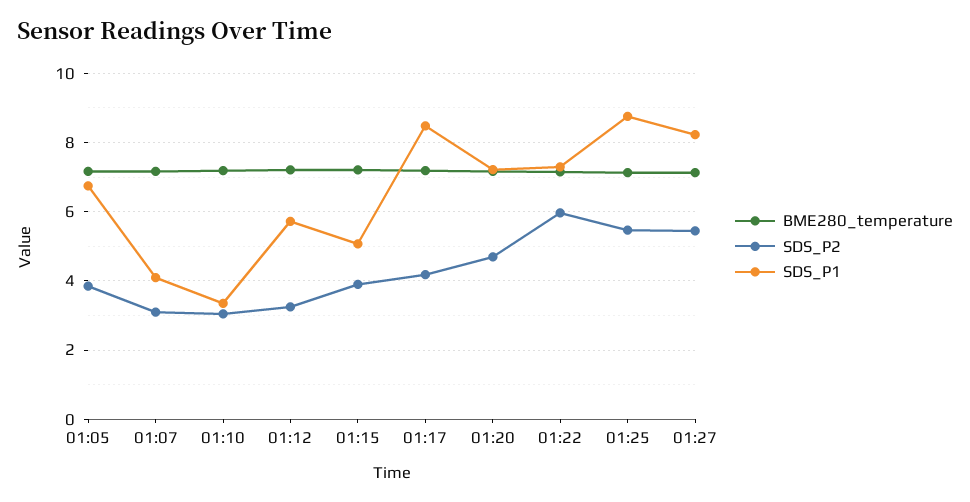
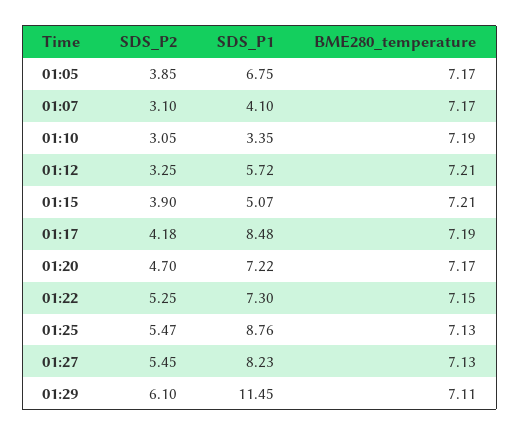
SDS_P2, 01:22: 6 -> 5.25
SDS_P2, 01:29: none -> 6.1
SDS_P1, 01:29: none -> 11.45
BME280_temperature, 01:29: none -> 7.11

